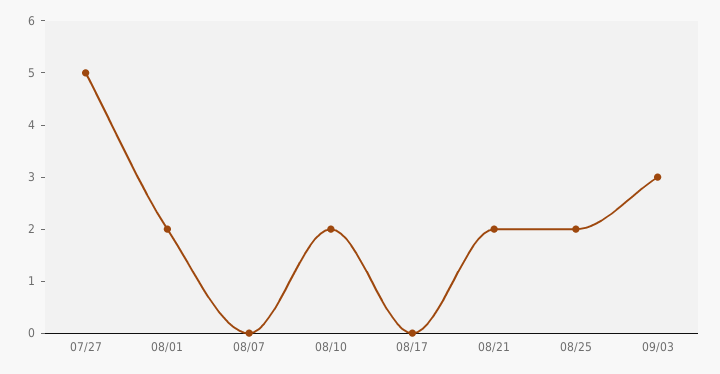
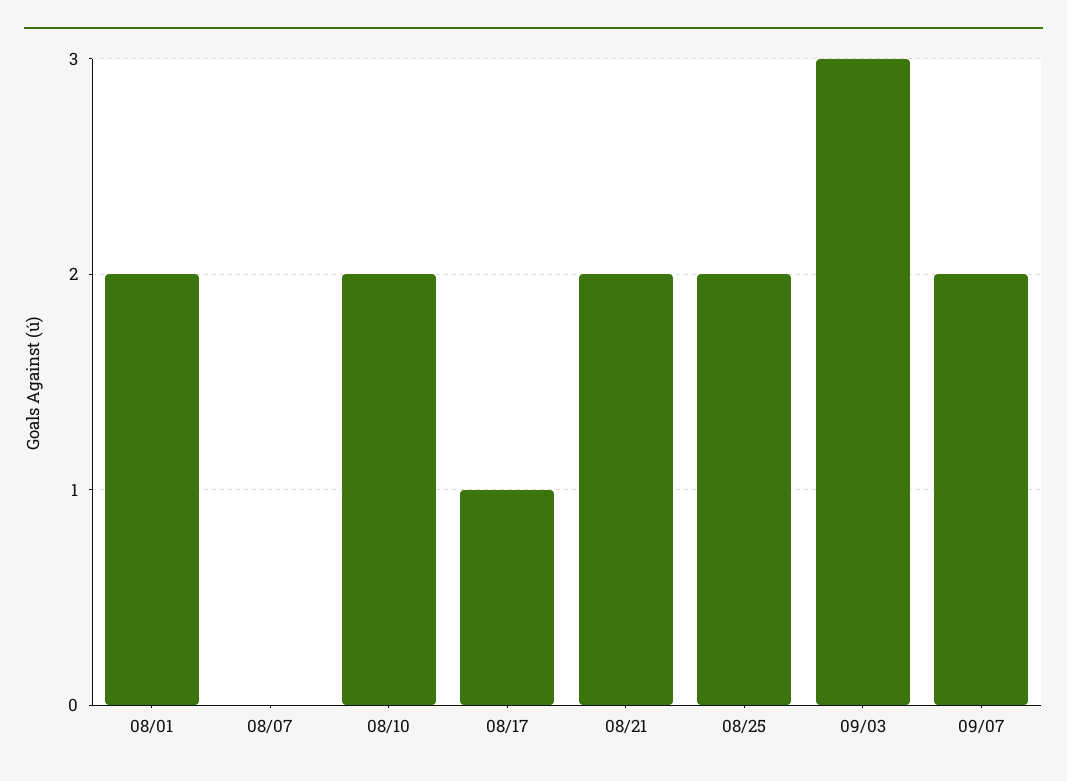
07/27: 5 -> none
08/17: 0 -> 1
09/07: none -> 2

